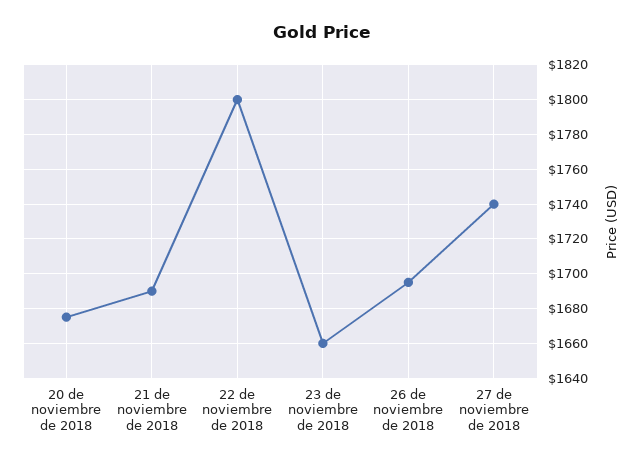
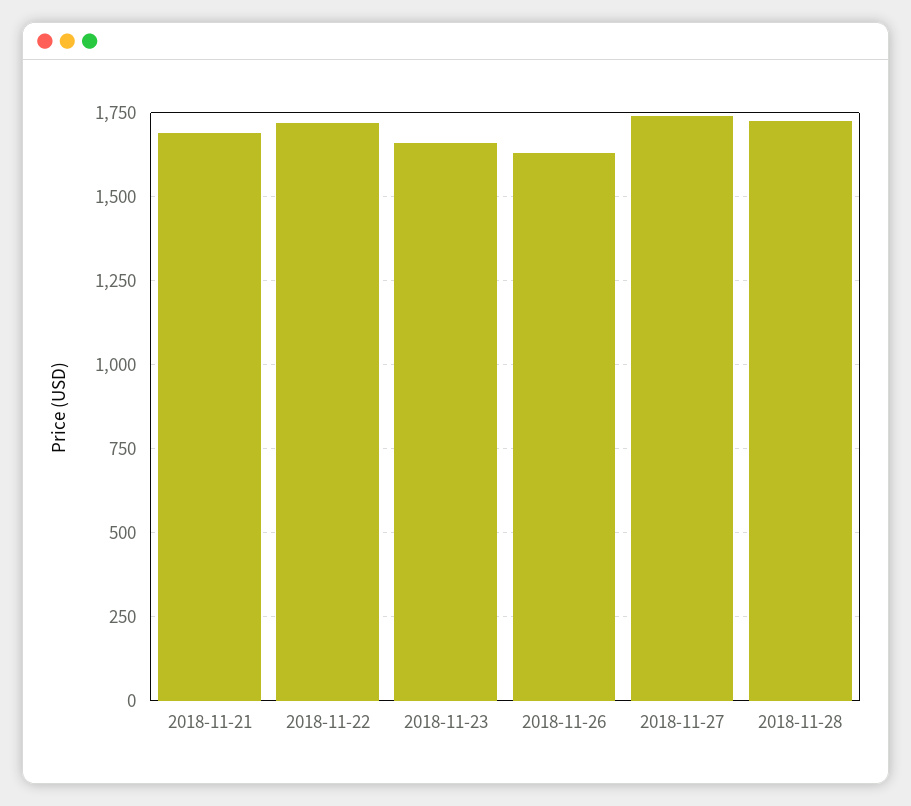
20 de noviembre de 2018: 1675 -> none
22 de noviembre de 2018: 1800 -> 1725
26 de noviembre de 2018: 1695 -> 1625
2018-11-28: none -> 1725

